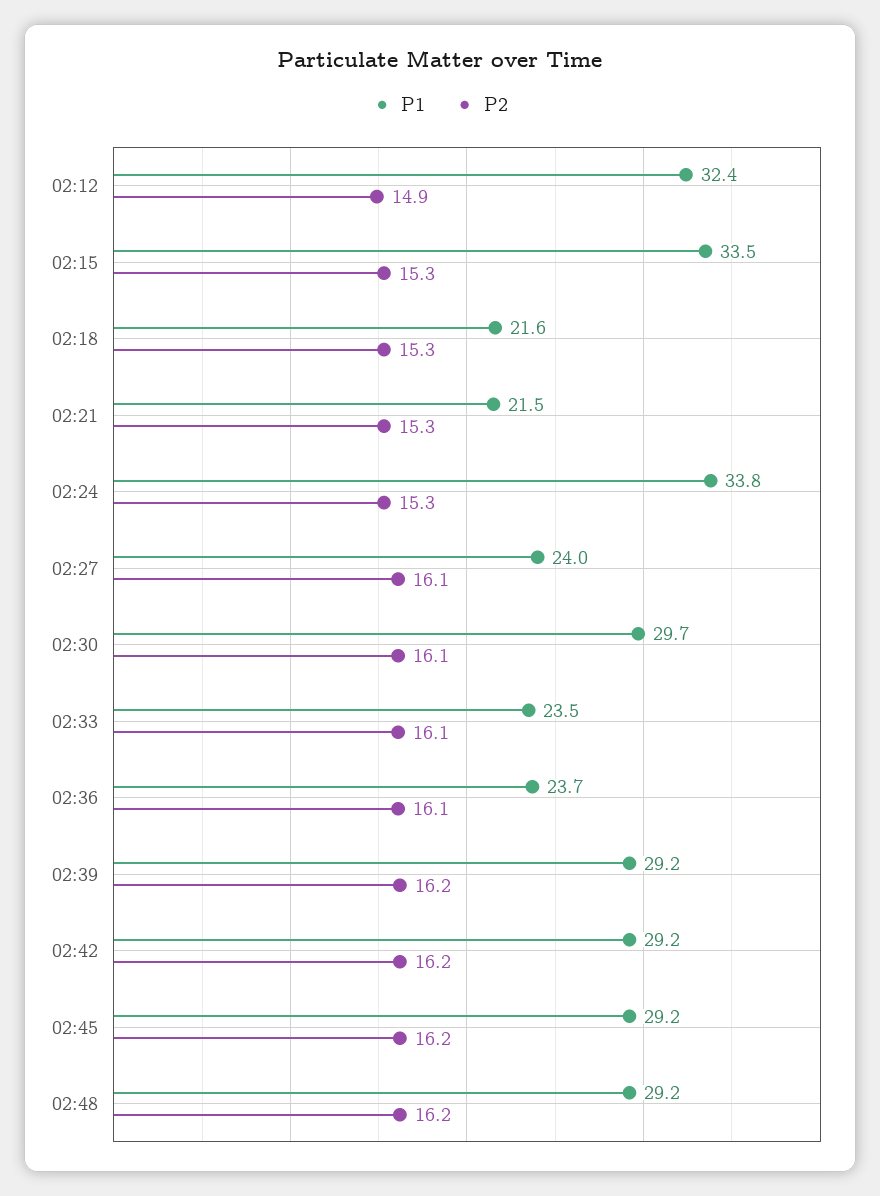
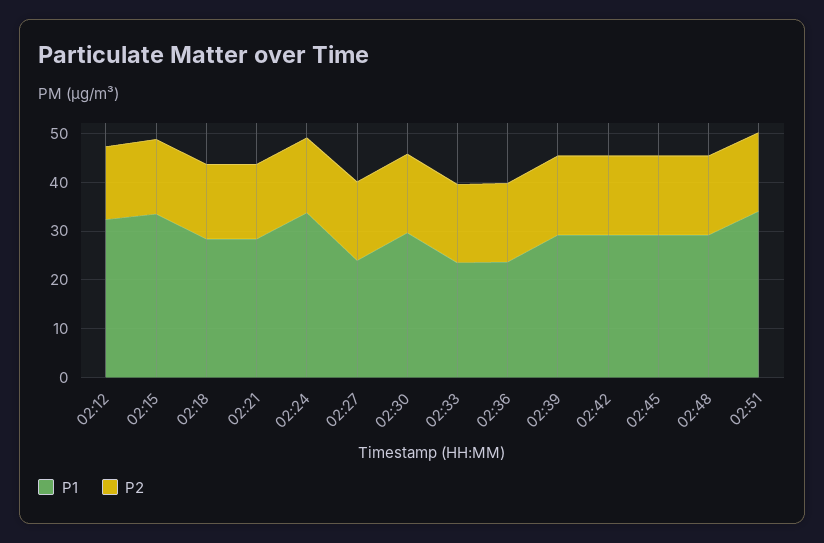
P1, 02:18: 21.6 -> 28
P1, 02:21: 21.5 -> 28
P1, 02:51: none -> 34
P2, 02:51: none -> 16

